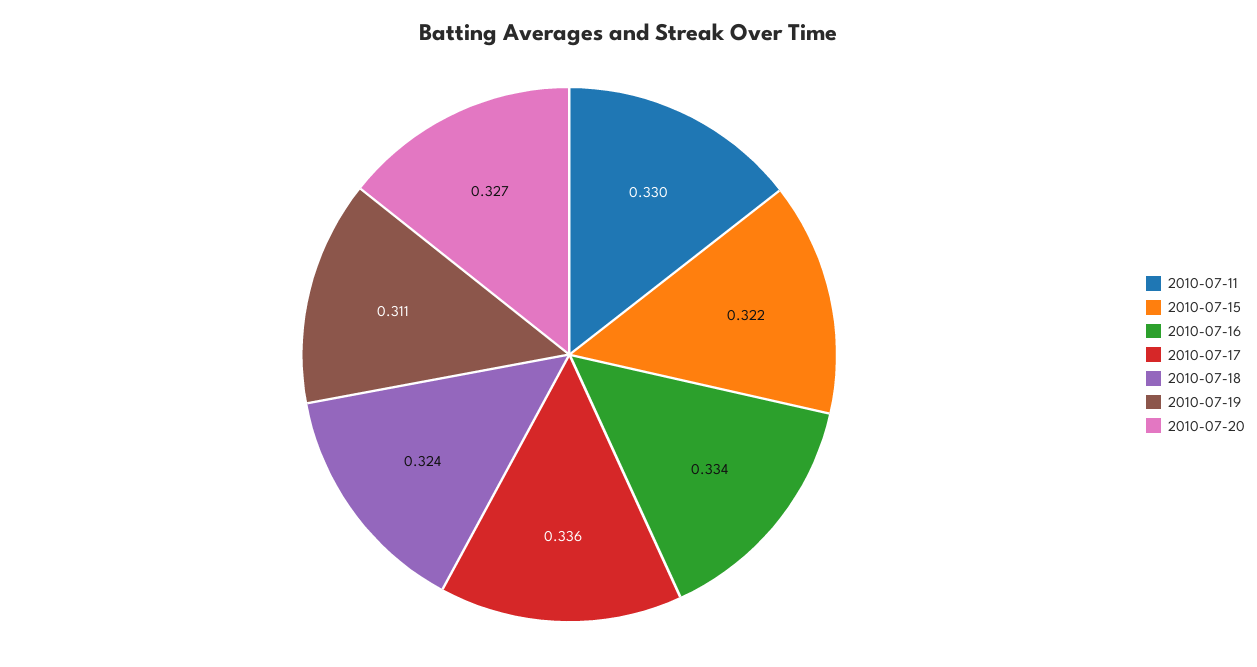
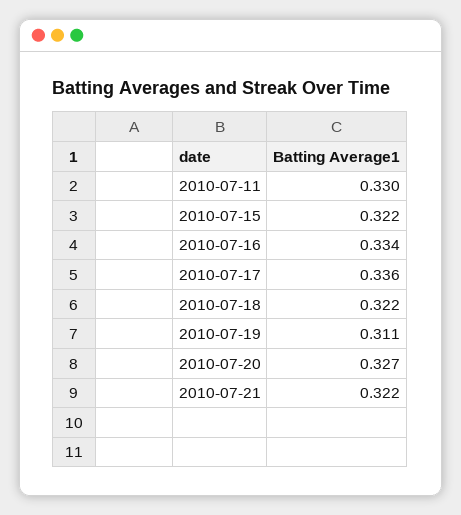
2010-07-18: 0.324 -> 0.322
2010-07-21: none -> 0.322

